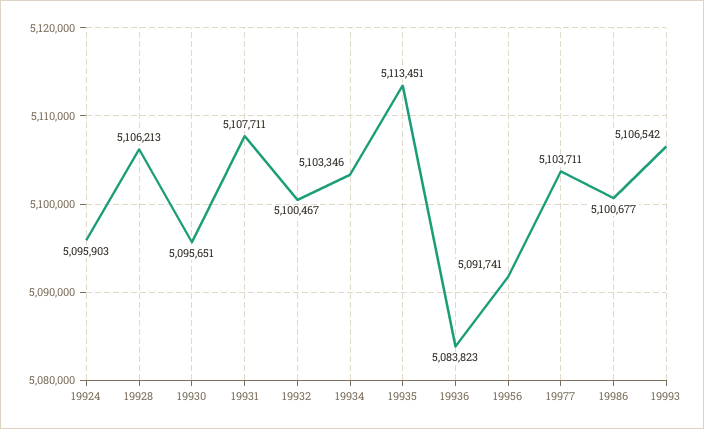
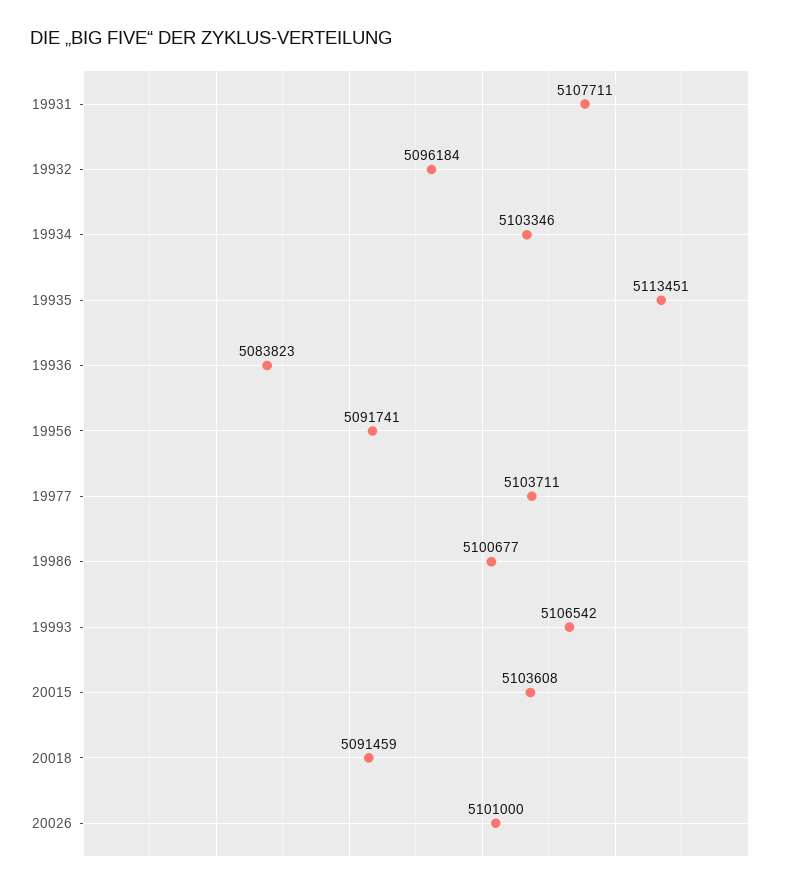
19924: 5095903 -> none
19928: 5106213 -> none
19930: 5095651 -> none
19932: 5100467 -> 5096184
20015: none -> 5103608
20018: none -> 5091459
20026: none -> 5101000

